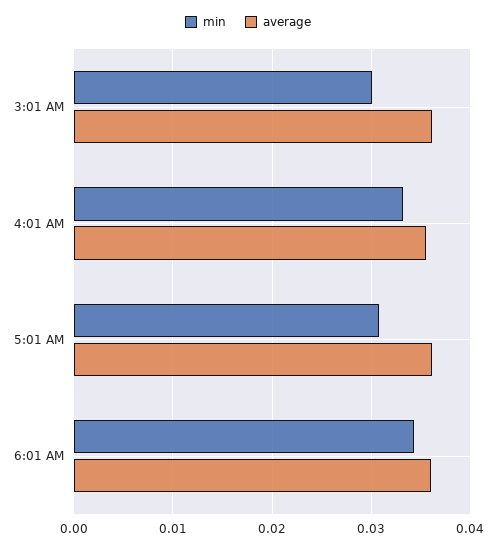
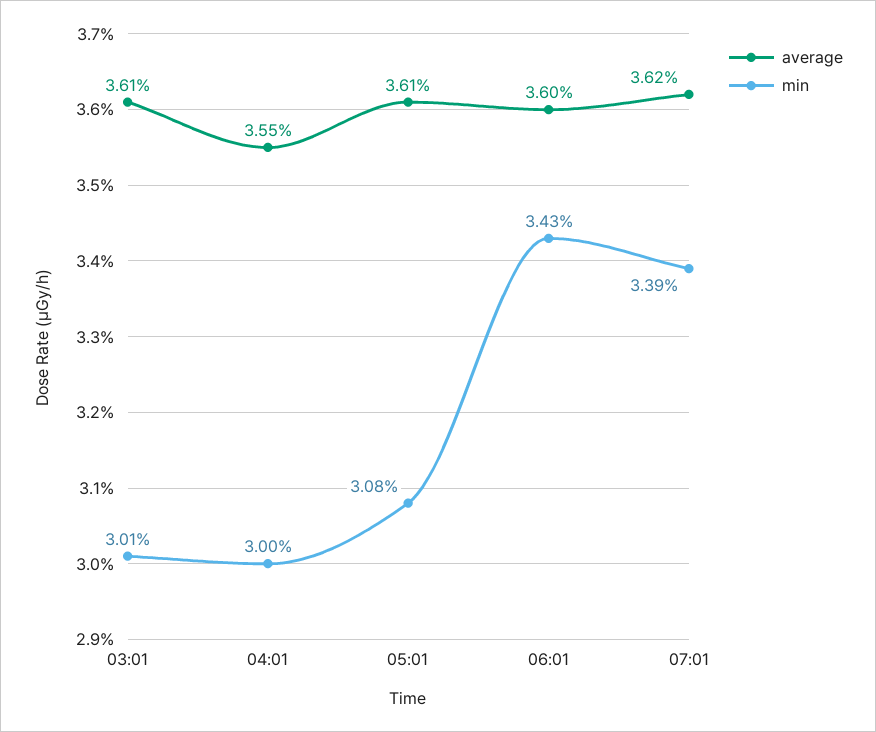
min, 4:01 AM: 0.033 -> 0.03
average, 07:01: none -> 0.0362
min, 07:01: none -> 0.0339

